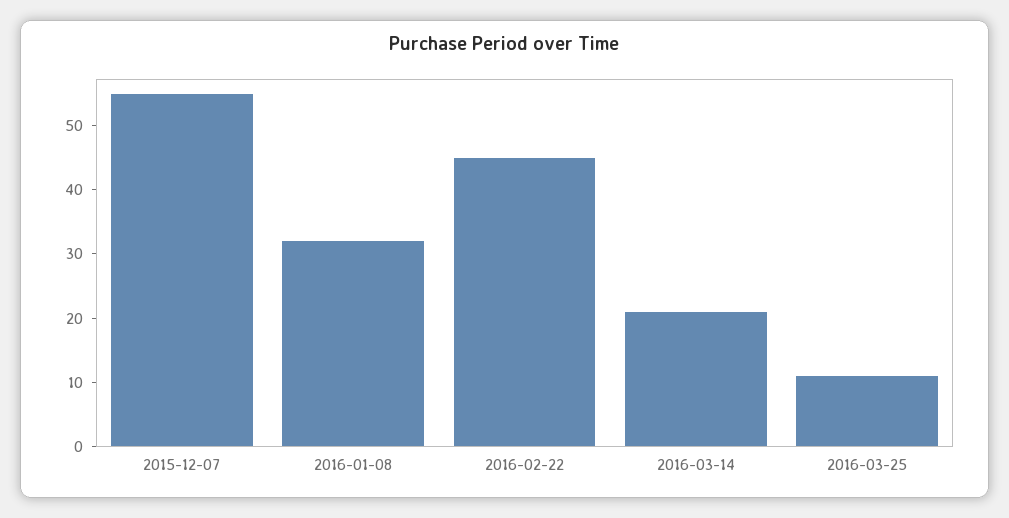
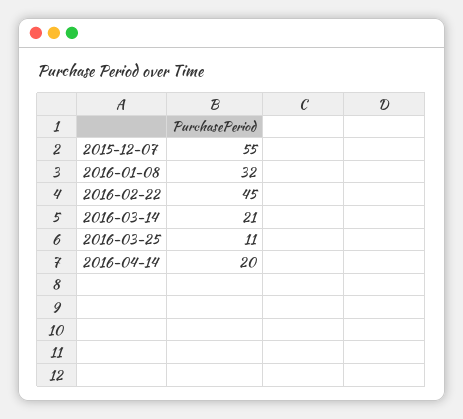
2016-04-14: none -> 20

